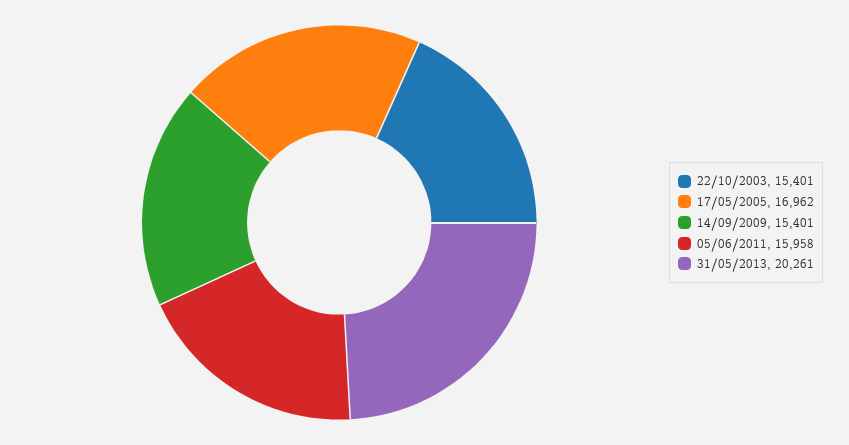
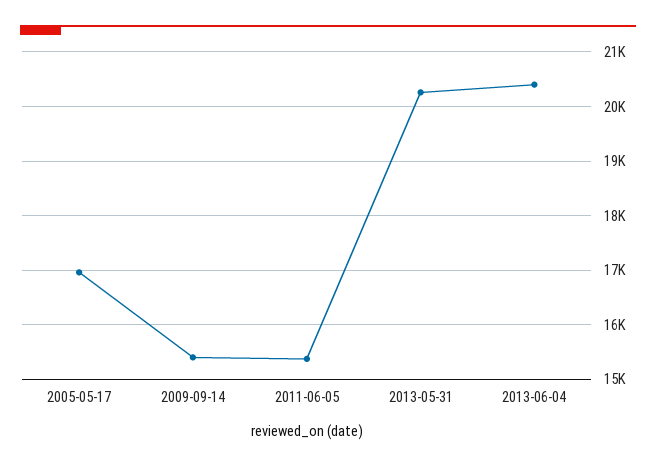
22/10/2003: 15401 -> none
05/06/2011: 15958 -> 15400
2013-06-04: none -> 20400

